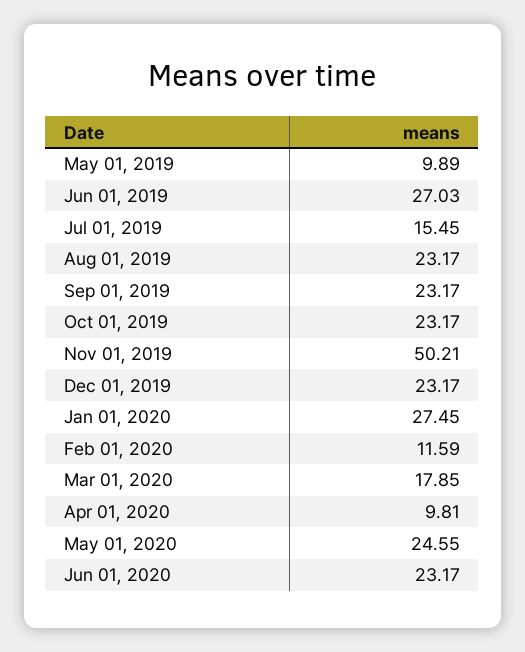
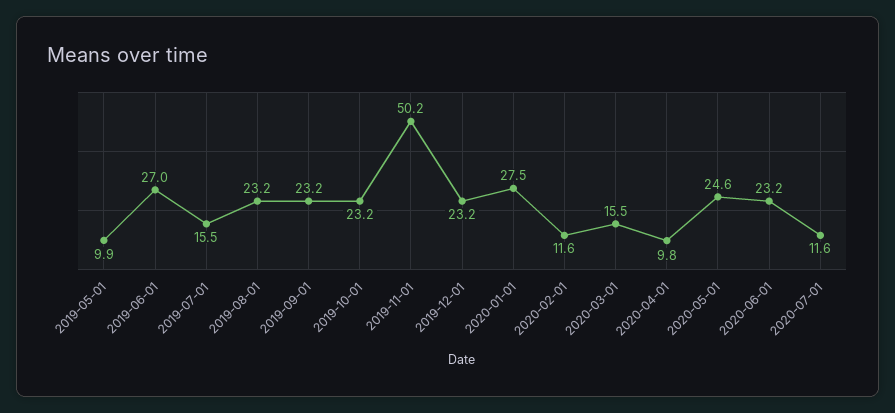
Mar 01, 2020: 17.85 -> 15.5
2020-07-01: none -> 11.6

